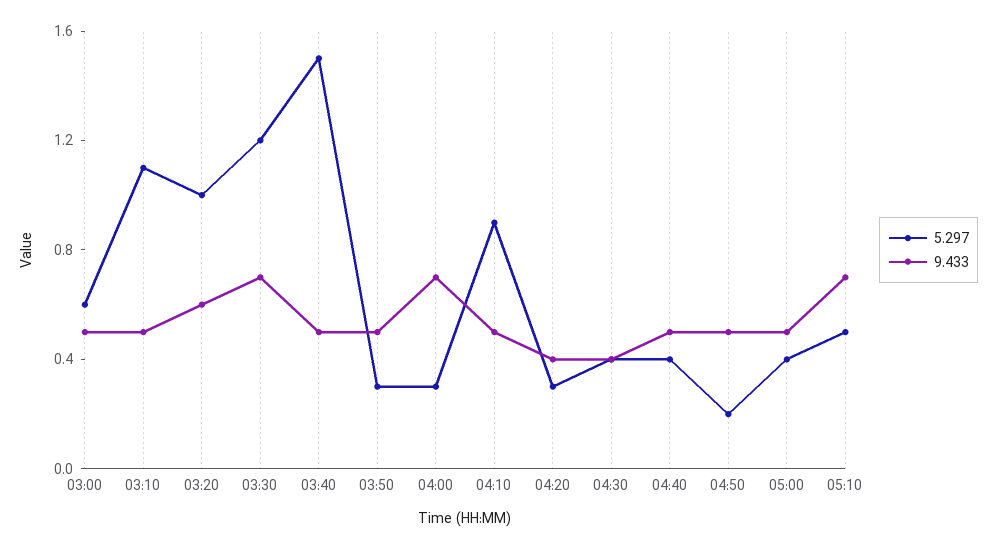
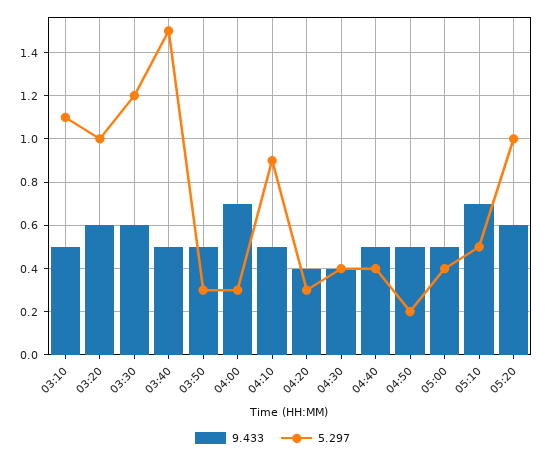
5.297, 03:00: 0.6 -> none
9.433, 03:00: 0.5 -> none
9.433, 03:30: 0.7 -> 0.6
9.433, 05:20: none -> 0.6
5.297, 05:20: none -> 1

